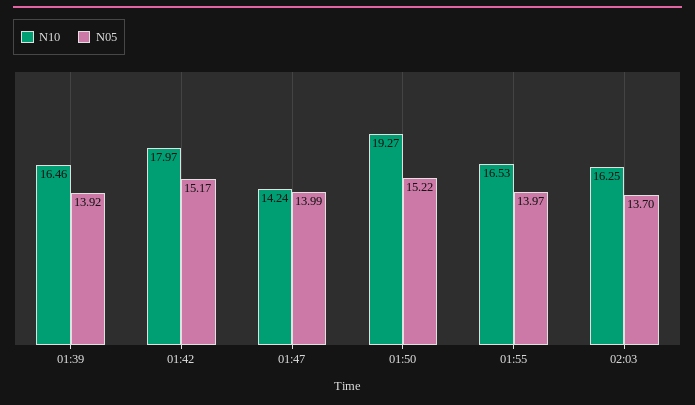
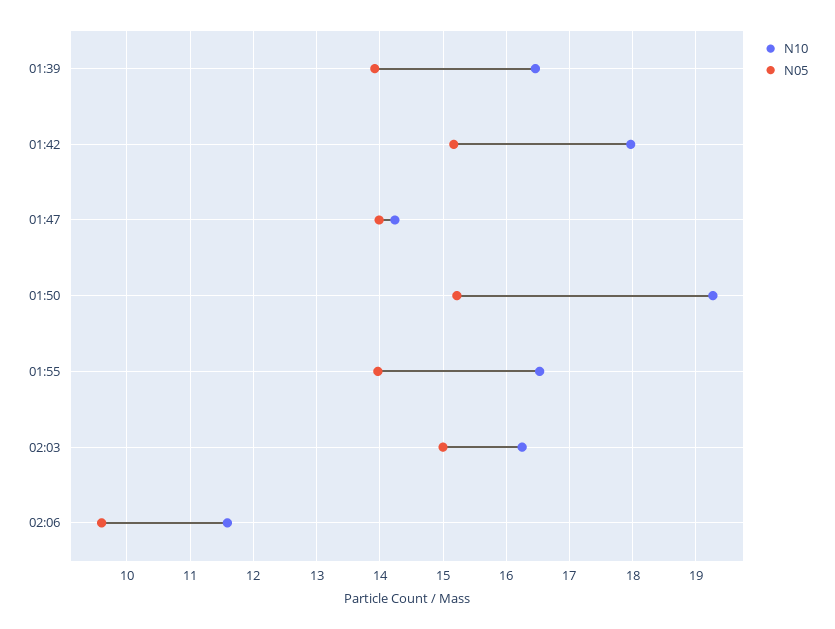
N05, 02:03: 13.7 -> 15
N10, 02:06: none -> 11.6
N05, 02:06: none -> 9.6

